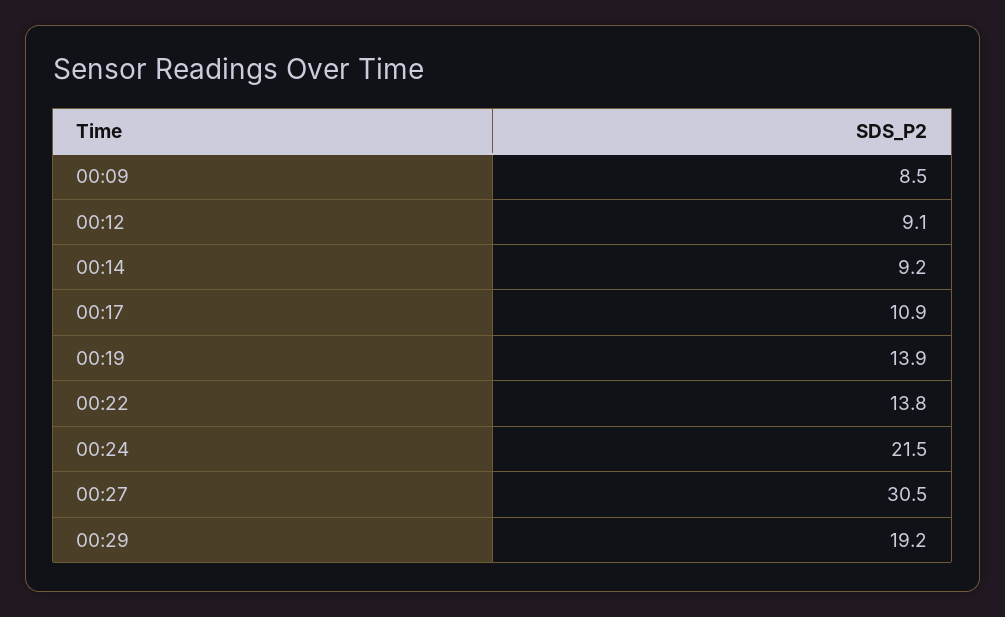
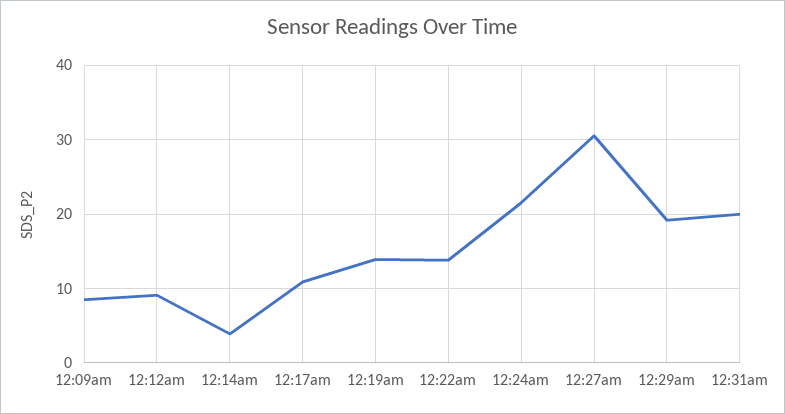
00:14: 9.2 -> 4
12:31am: none -> 20

